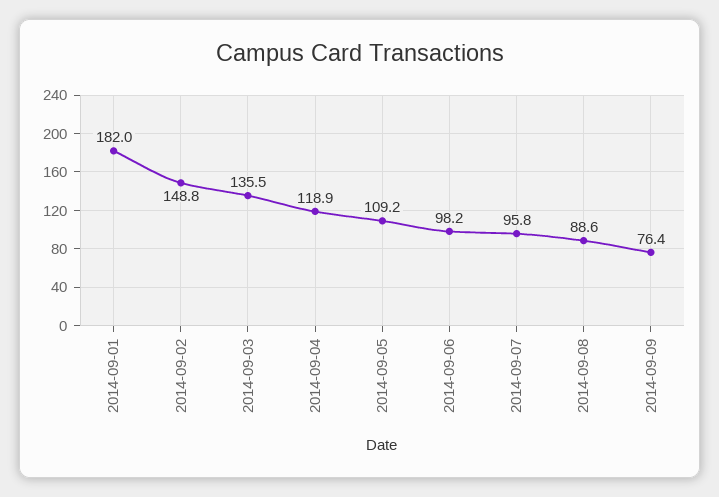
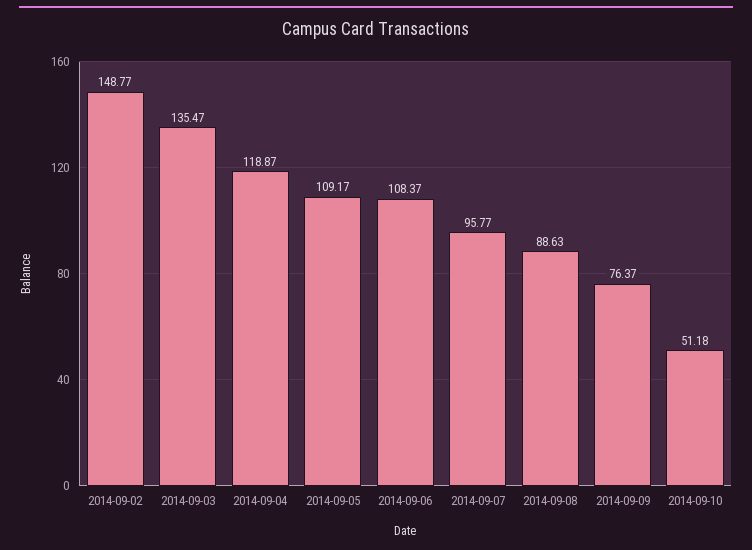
2014-09-01: 182 -> none
2014-09-06: 98.2 -> 108.37
2014-09-10: none -> 51.18

